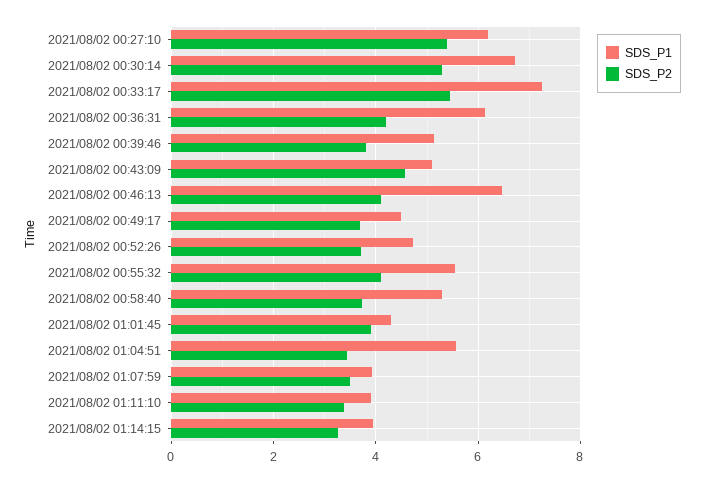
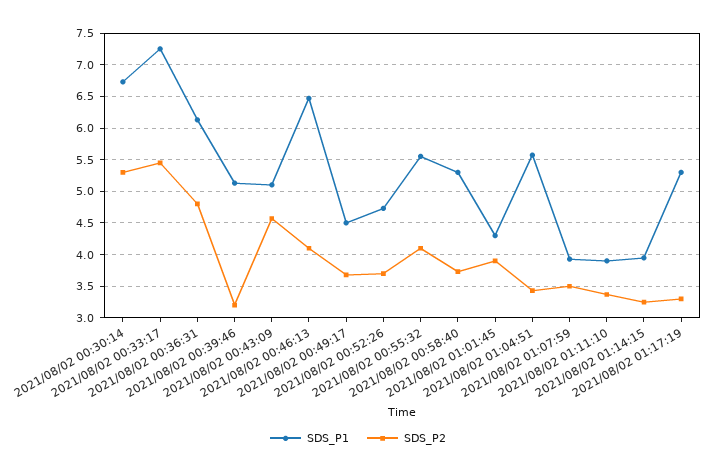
SDS_P1, 2021/08/02 00:27:10: 6.2 -> none
SDS_P2, 2021/08/02 00:27:10: 5.4 -> none
SDS_P2, 2021/08/02 00:36:31: 4.2 -> 4.8
SDS_P2, 2021/08/02 00:39:46: 3.8 -> 3.2
SDS_P1, 2021/08/02 01:17:19: none -> 5.3
SDS_P2, 2021/08/02 01:17:19: none -> 3.3

